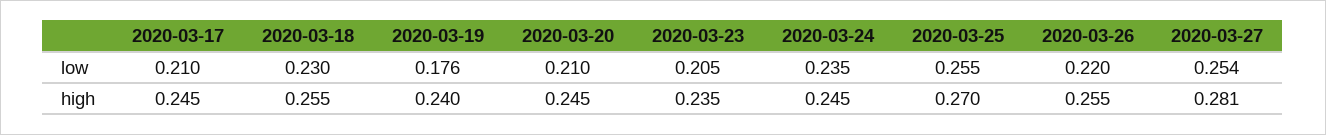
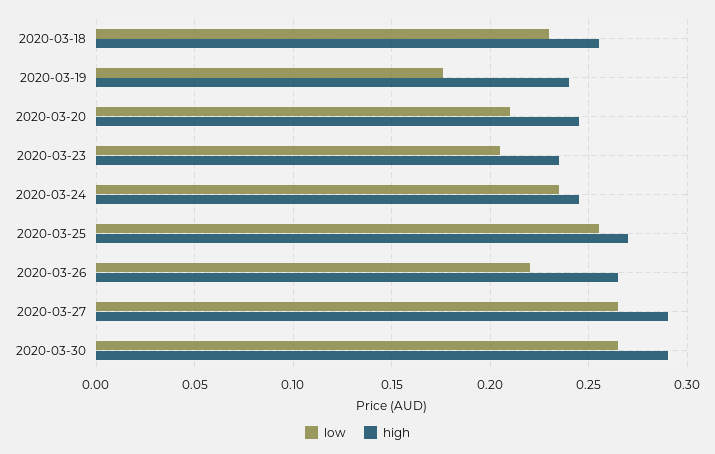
low, 2020-03-17: 0.21 -> none
low, 2020-03-27: 0.254 -> 0.265
high, 2020-03-17: 0.245 -> none
high, 2020-03-26: 0.255 -> 0.265
high, 2020-03-27: 0.281 -> 0.29
low, 2020-03-30: none -> 0.265
high, 2020-03-30: none -> 0.29

